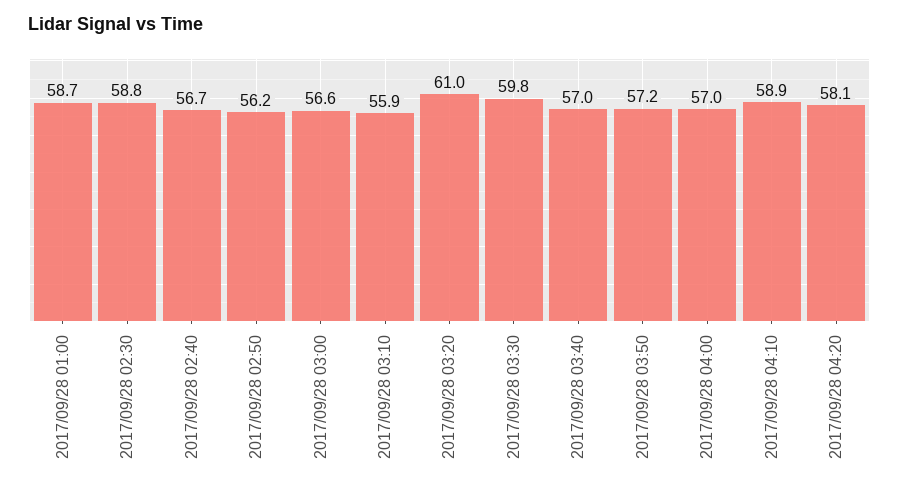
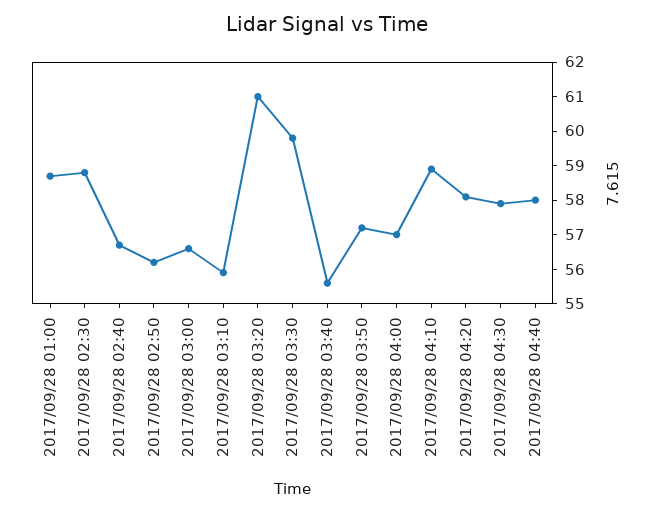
2017/09/28 03:40: 57 -> 55.5
2017/09/28 04:30: none -> 58
2017/09/28 04:40: none -> 58

